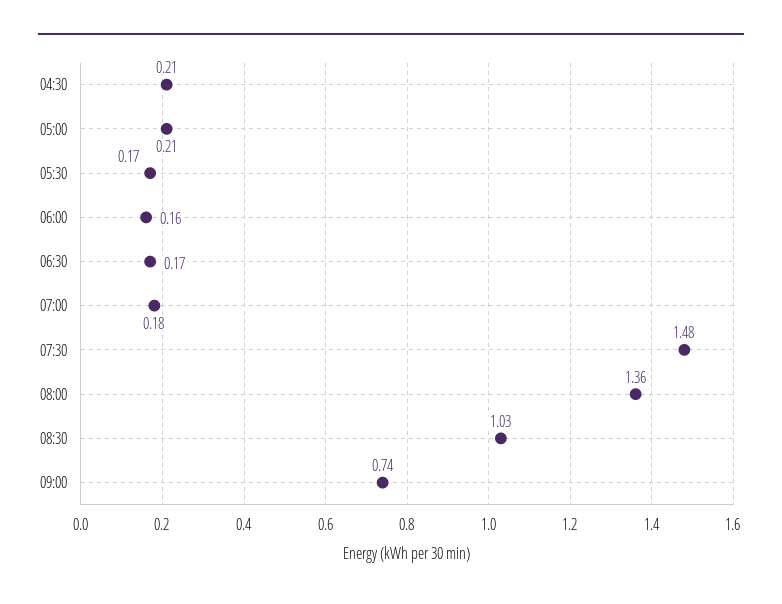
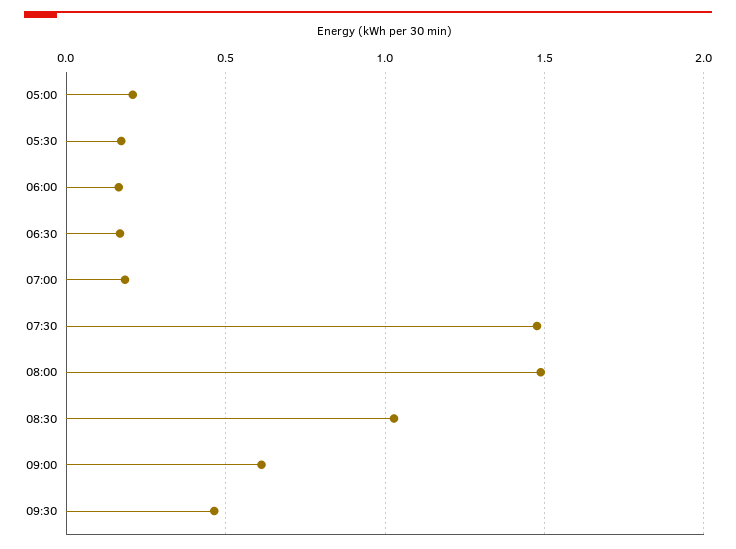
04:30: 0.21 -> none
08:00: 1.36 -> 1.5
09:00: 0.74 -> 0.6
09:30: none -> 0.45

